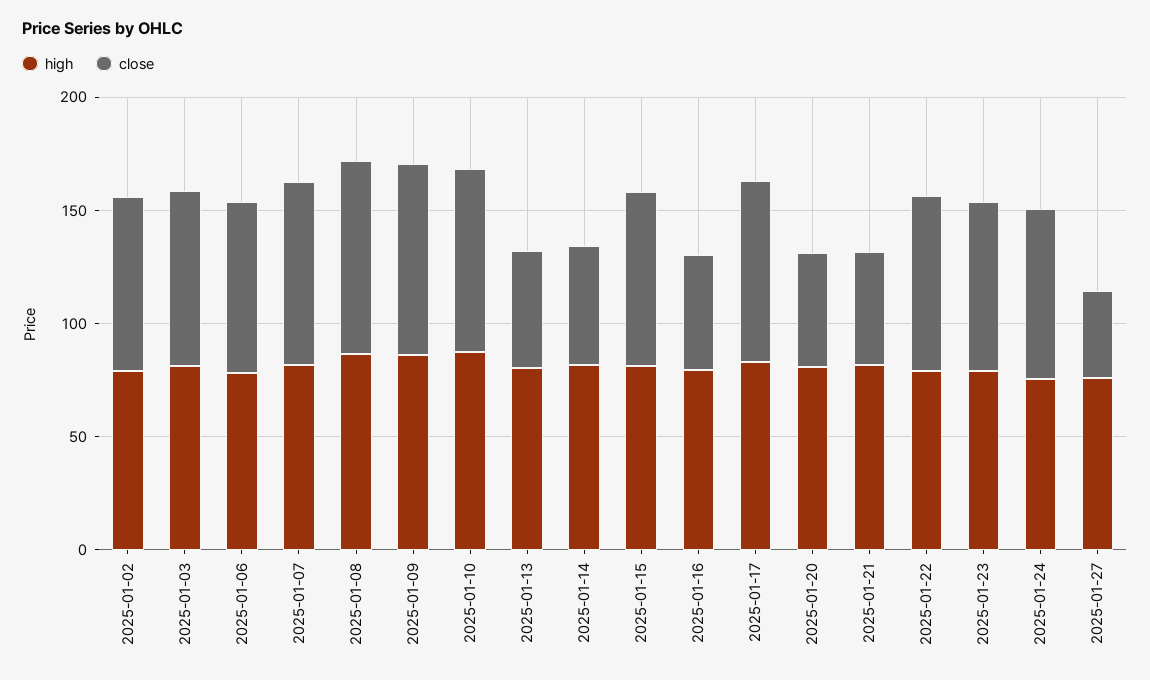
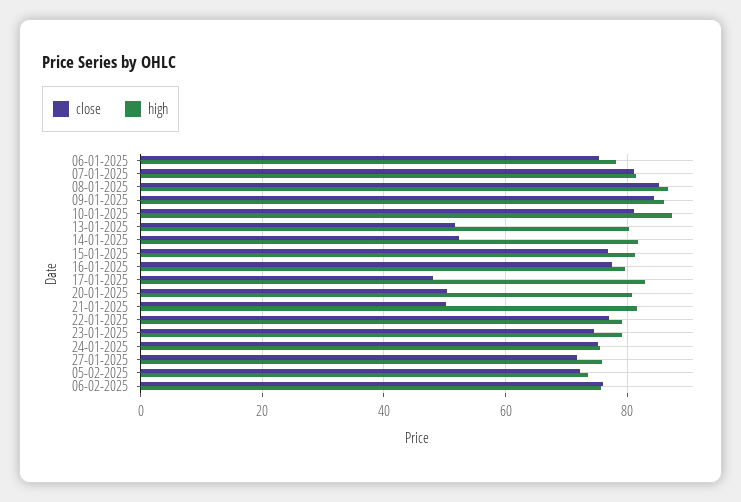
high, 2025-01-02: 80 -> none
close, 2025-01-02: 80 -> none
high, 2025-01-03: 80 -> none
close, 2025-01-03: 80 -> none
close, 2025-01-16: 50 -> 78
close, 2025-01-17: 80 -> 48
close, 2025-01-27: 40 -> 72
close, 05-02-2025: none -> 72
high, 05-02-2025: none -> 74
close, 06-02-2025: none -> 76
high, 06-02-2025: none -> 76

